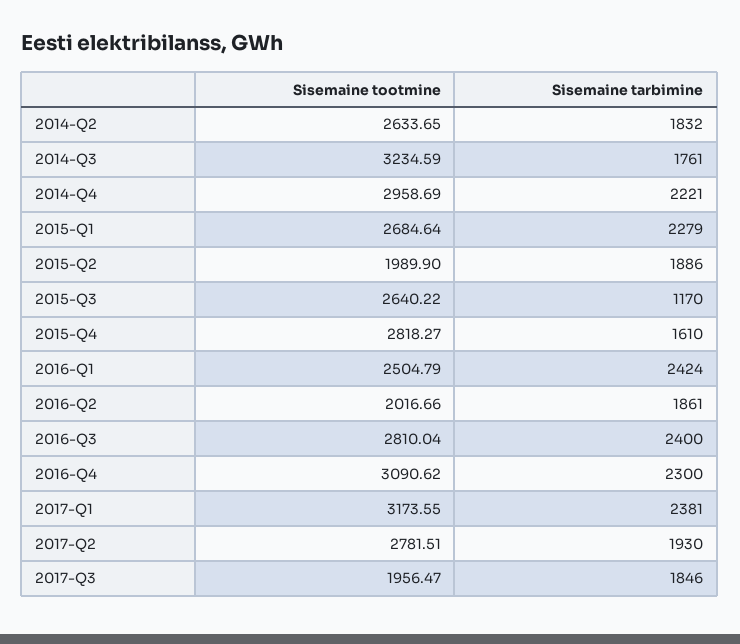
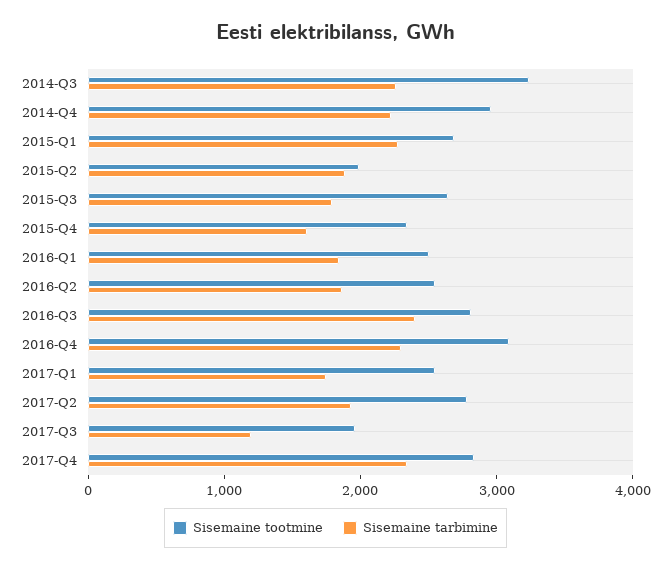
Sisemaine tootmine, 2014-Q2: 2633.65 -> none
Sisemaine tarbimine, 2014-Q2: 1832 -> none
Sisemaine tarbimine, 2014-Q3: 1761 -> 2200
Sisemaine tarbimine, 2015-Q3: 1170 -> 1800
Sisemaine tootmine, 2015-Q4: 2818.27 -> 2400
Sisemaine tarbimine, 2016-Q1: 2424 -> 1800
Sisemaine tootmine, 2016-Q2: 2016.66 -> 2600
Sisemaine tootmine, 2017-Q1: 3173.55 -> 2600
Sisemaine tarbimine, 2017-Q1: 2381 -> 1800
Sisemaine tarbimine, 2017-Q3: 1846 -> 1200
Sisemaine tootmine, 2017-Q4: none -> 2800
Sisemaine tarbimine, 2017-Q4: none -> 2400

